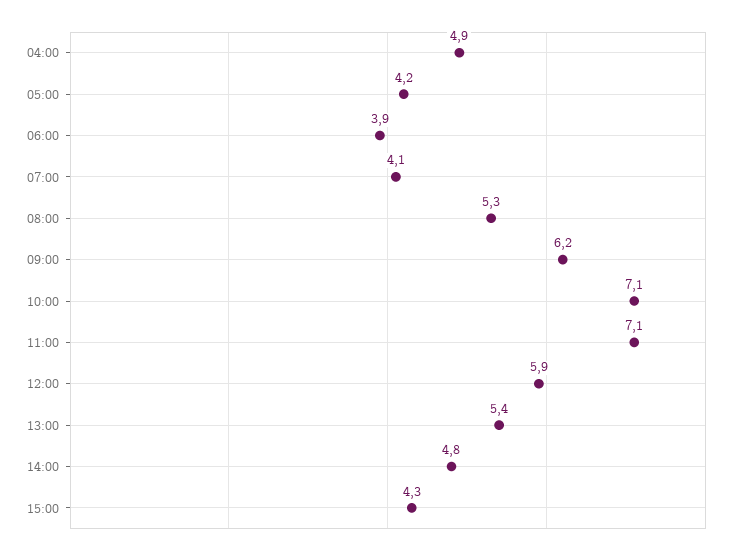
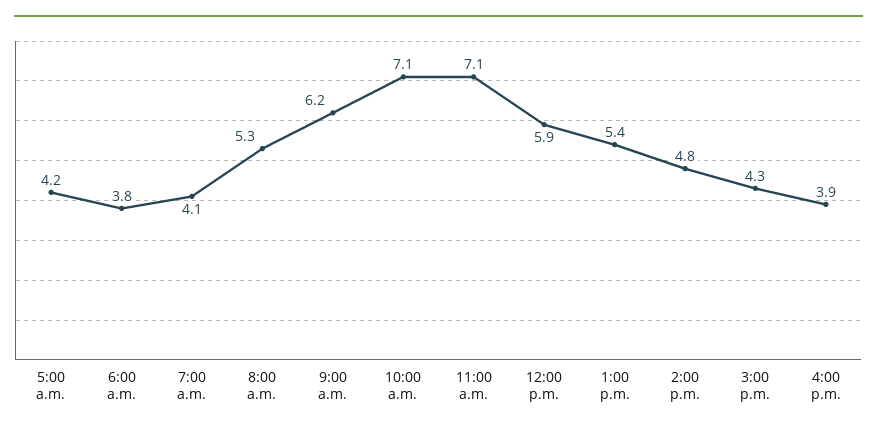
04:00: 4.9 -> none
06:00: 3.9 -> 3.8
4:00 p.m.: none -> 3.9

